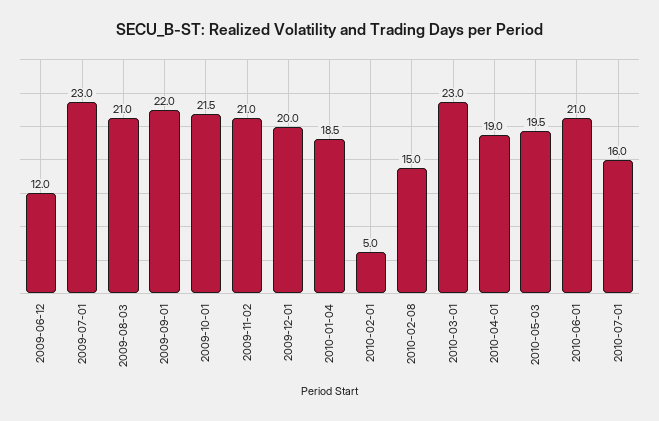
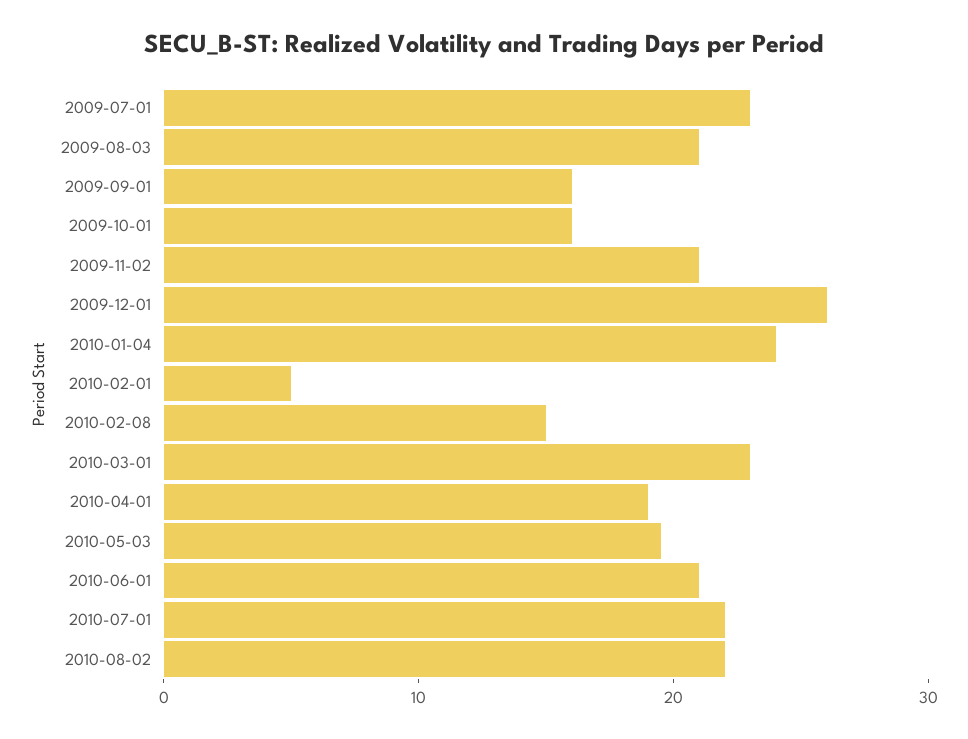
2009-06-12: 12 -> none
2009-09-01: 22 -> 16
2009-10-01: 21.5 -> 16
2009-12-01: 20 -> 26
2010-01-04: 18.5 -> 24
2010-07-01: 16 -> 22
2010-08-02: none -> 22

